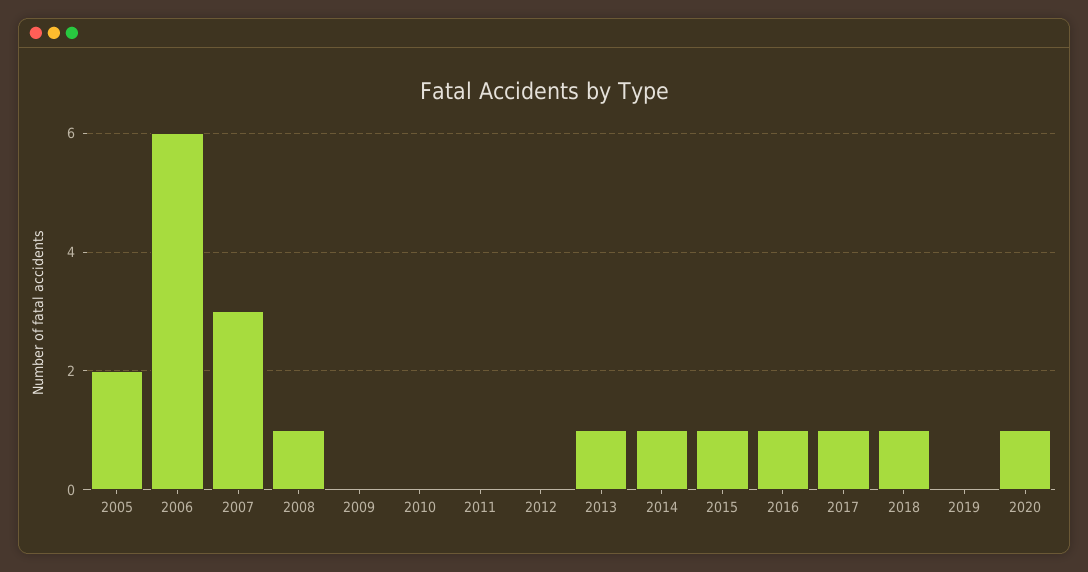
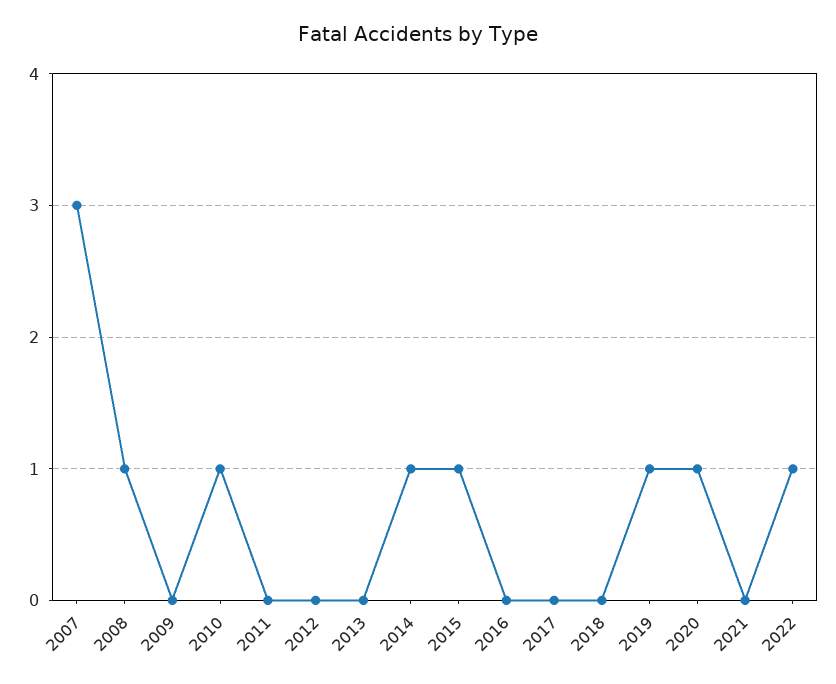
2005: 2 -> none
2006: 6 -> none
2010: 0 -> 1
2013: 1 -> 0
2016: 1 -> 0
2017: 1 -> 0
2018: 1 -> 0
2019: 0 -> 1
2021: none -> 0
2022: none -> 1

